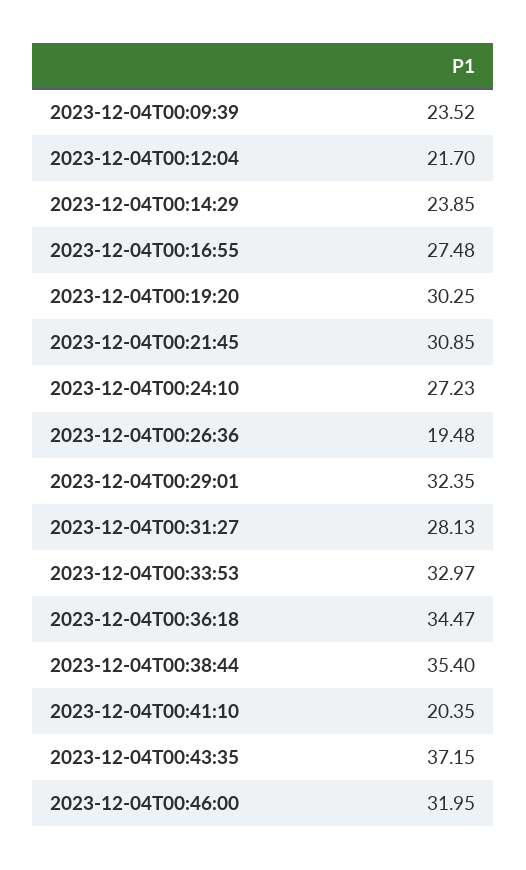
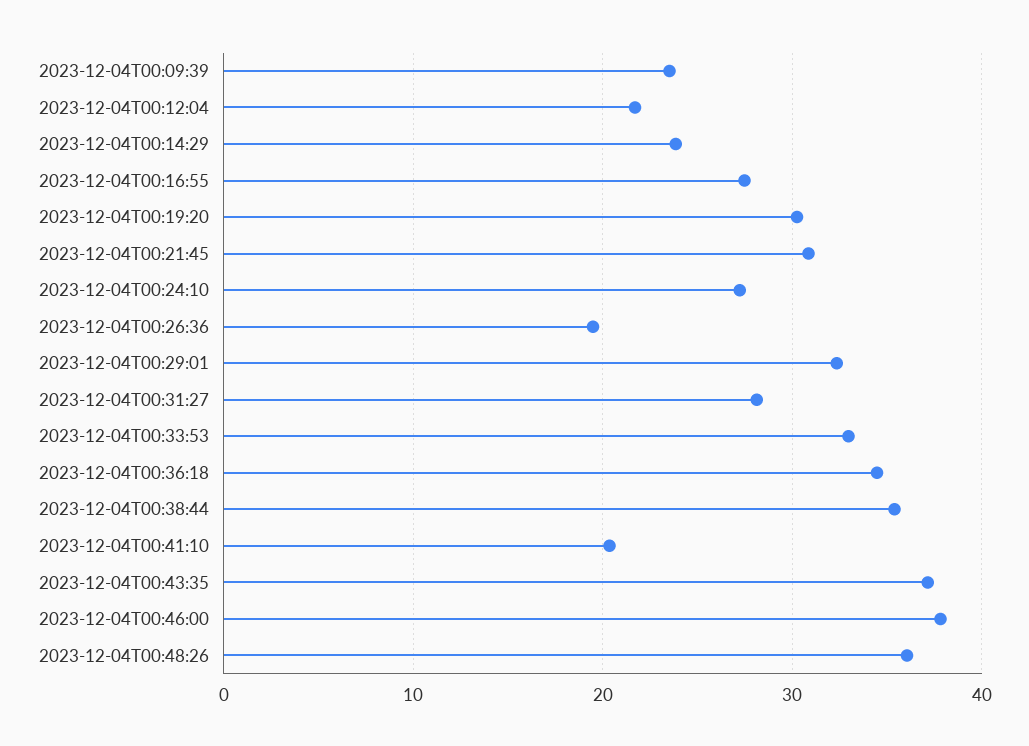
2023-12-04T00:46:00: 31.95 -> 38
2023-12-04T00:48:26: none -> 36

